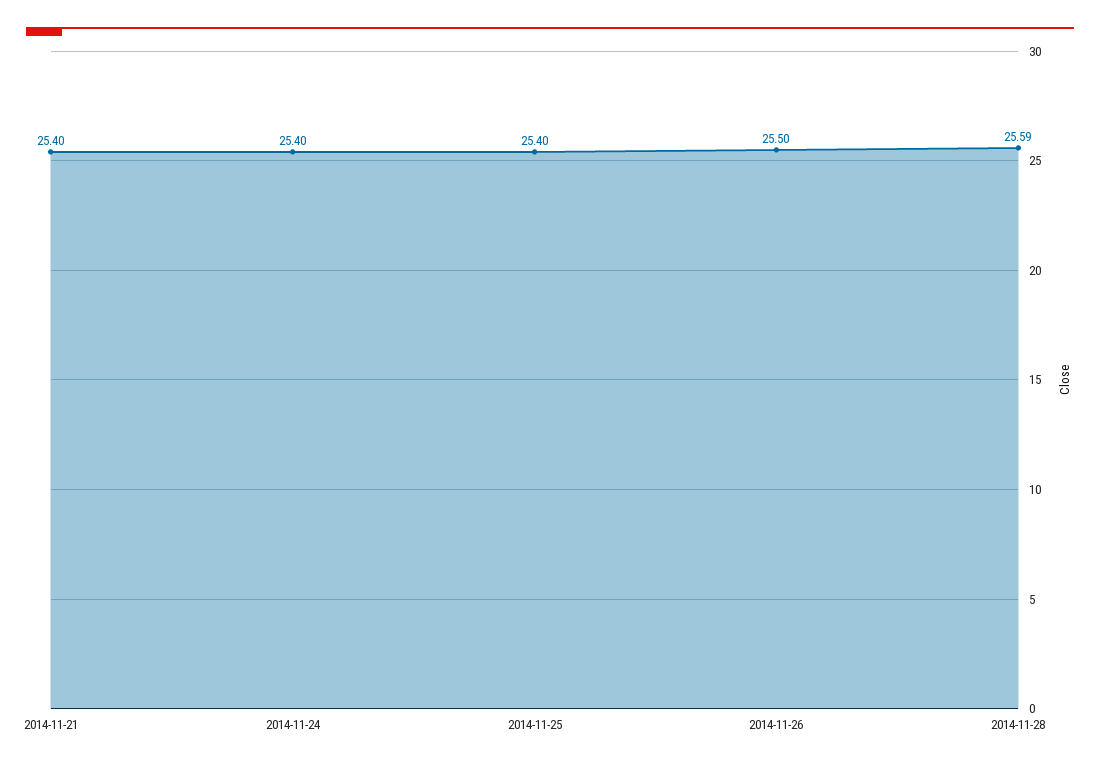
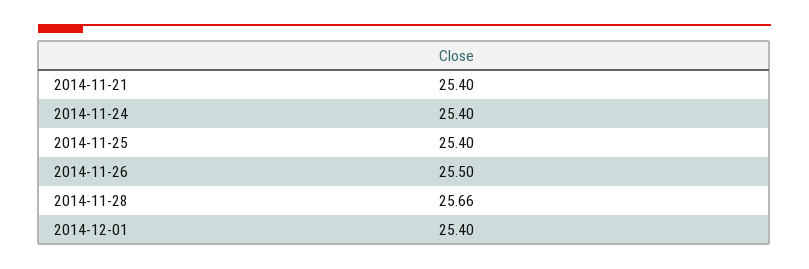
2014-11-28: 25.59 -> 25.66
2014-12-01: none -> 25.4

